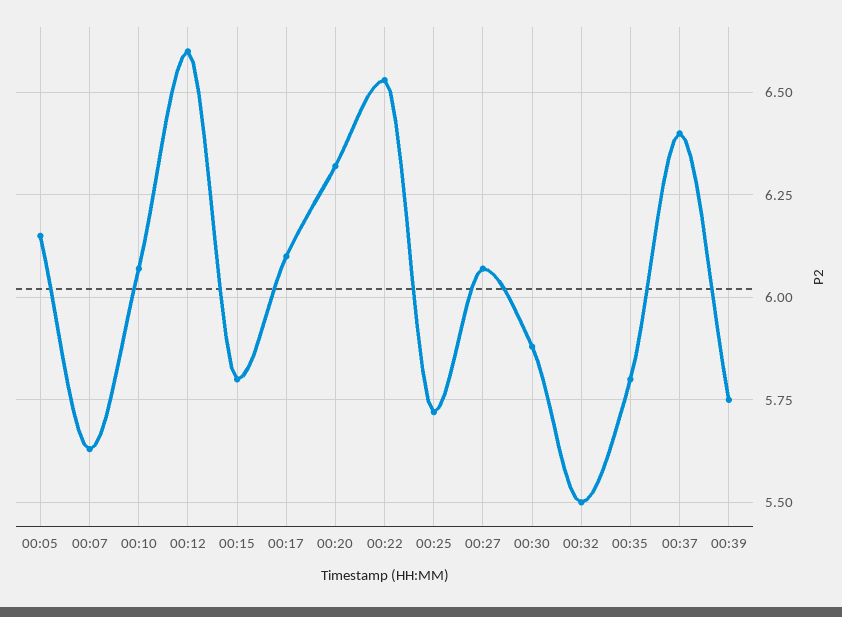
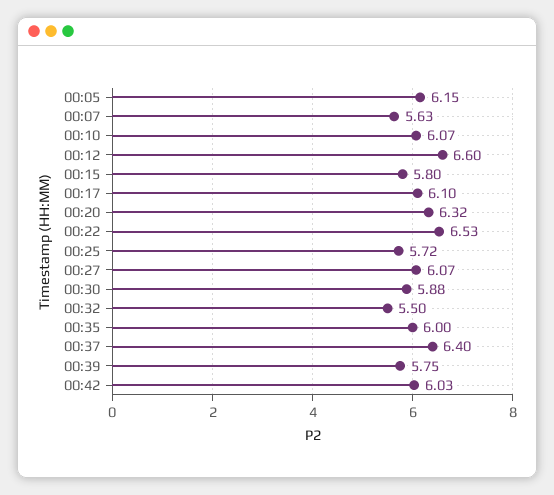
00:35: 5.8 -> 6
00:42: none -> 6.03

